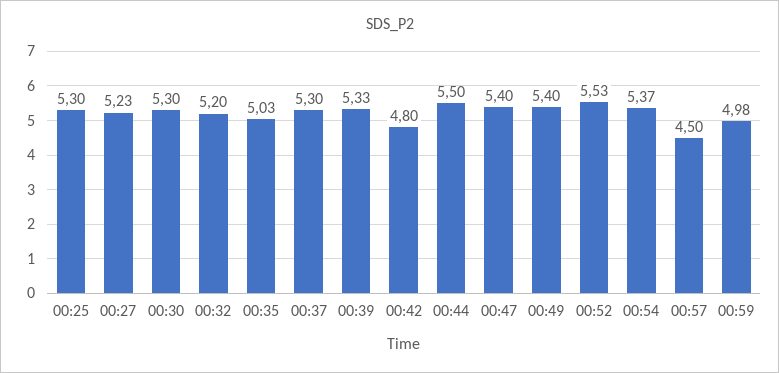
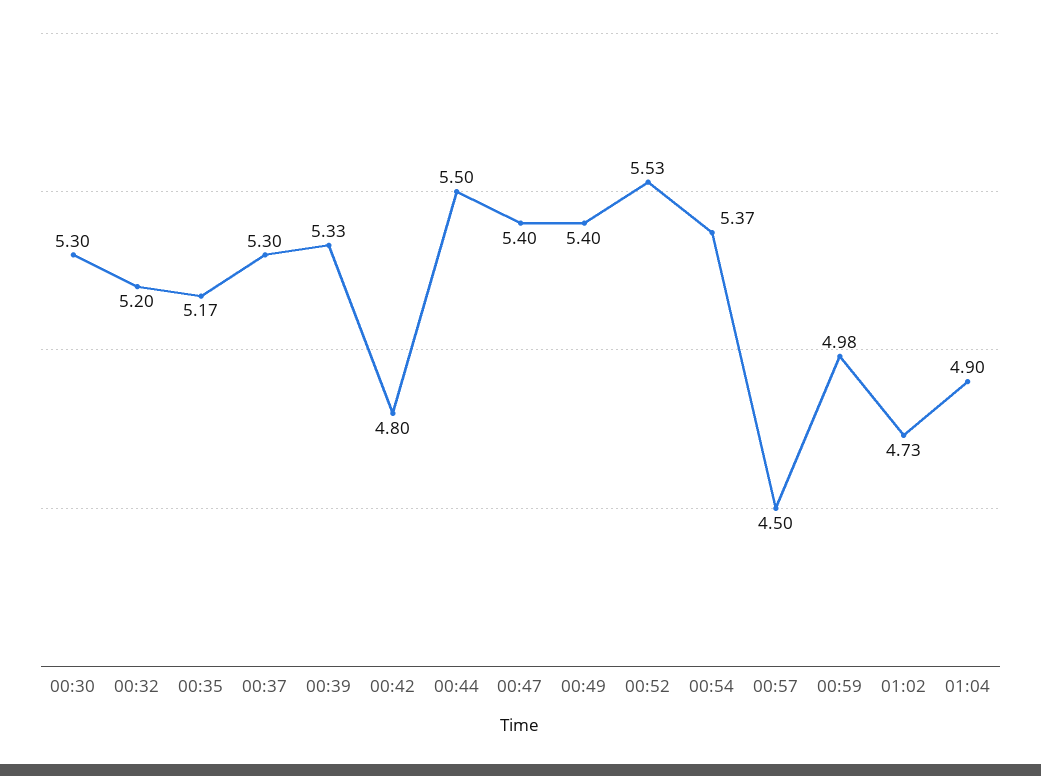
00:25: 5.3 -> none
00:27: 5.23 -> none
00:35: 5.03 -> 5.17
01:02: none -> 4.73
01:04: none -> 4.9

